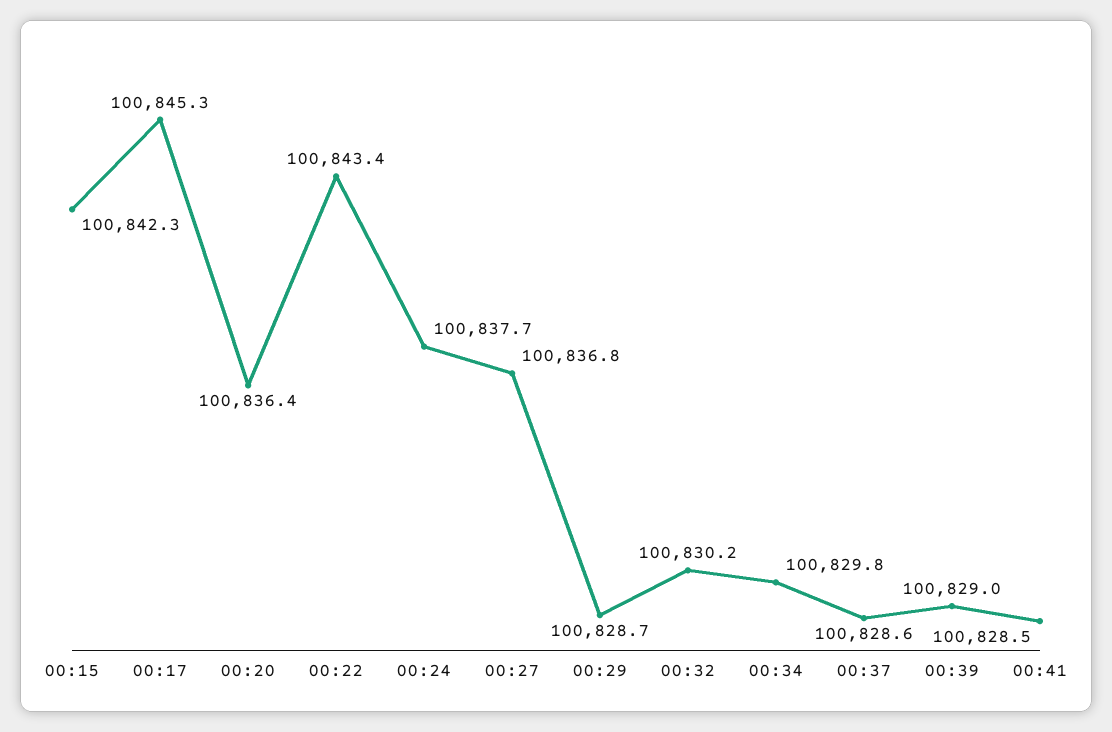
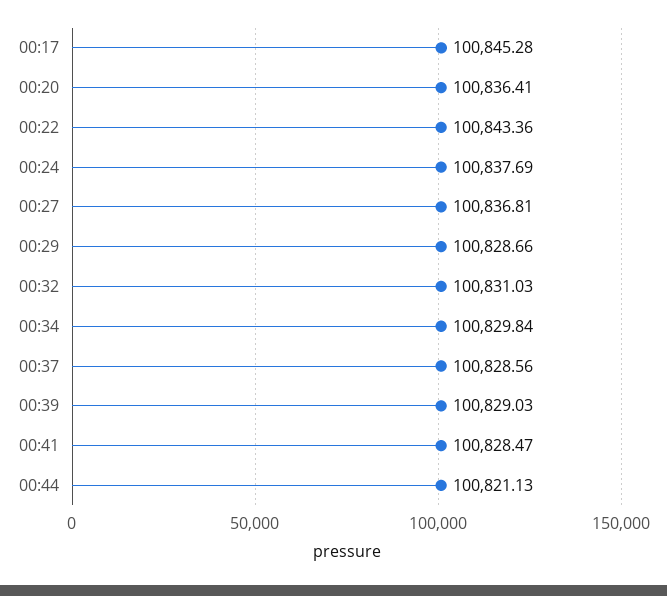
00:15: 100842.3 -> none
00:32: 100830.2 -> 100831.03
00:44: none -> 100821.13

